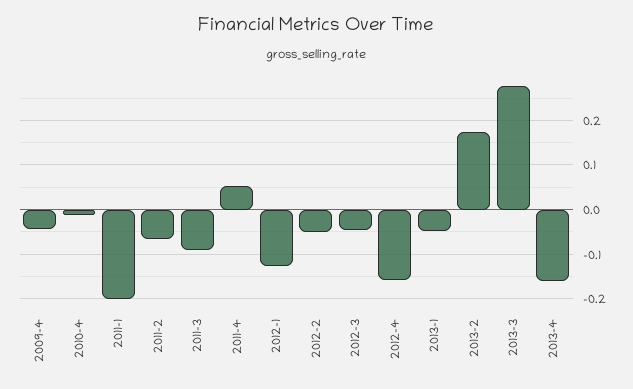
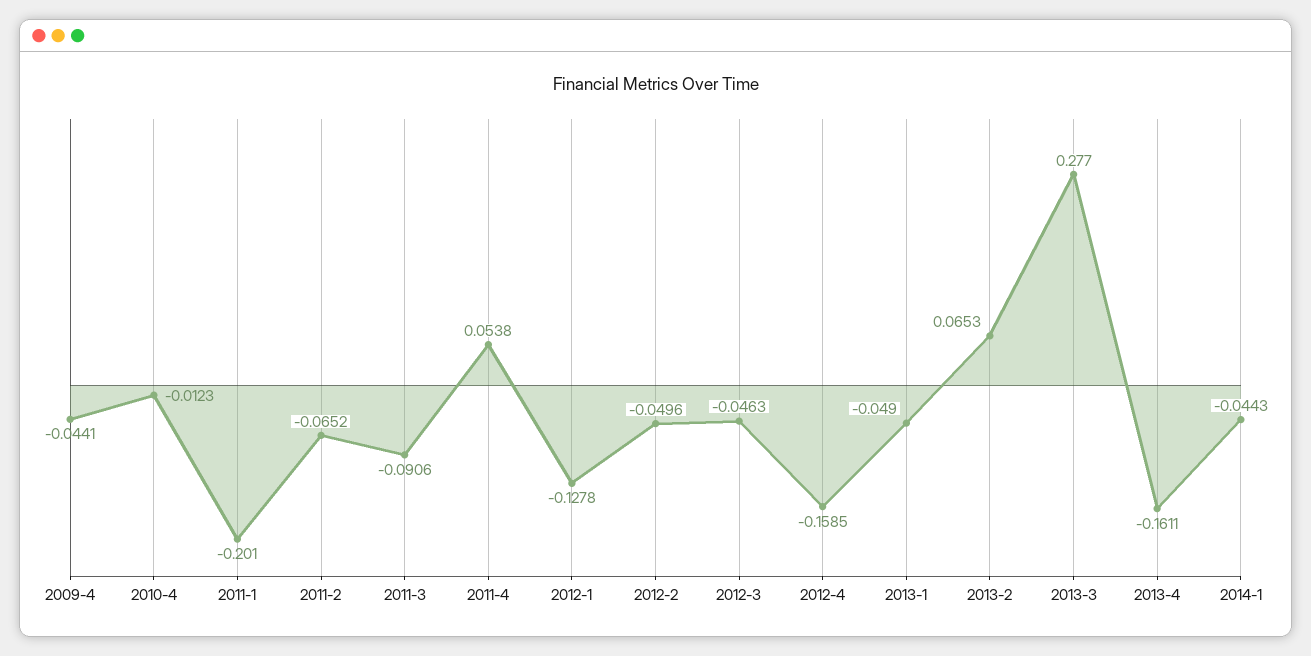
2013-2: 0.18 -> 0.0653
2014-1: none -> -0.0443

